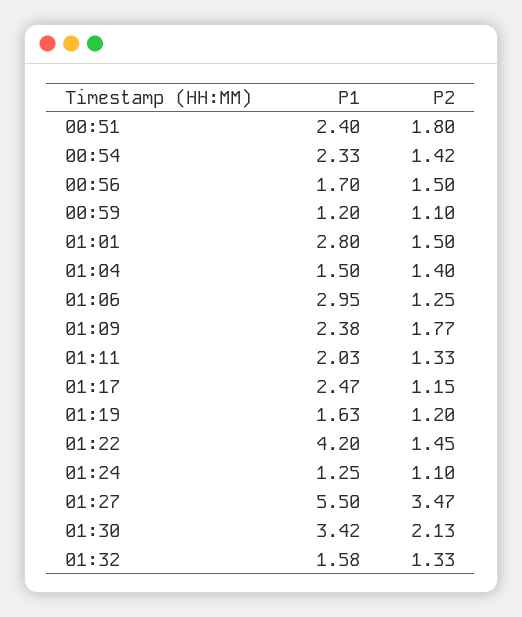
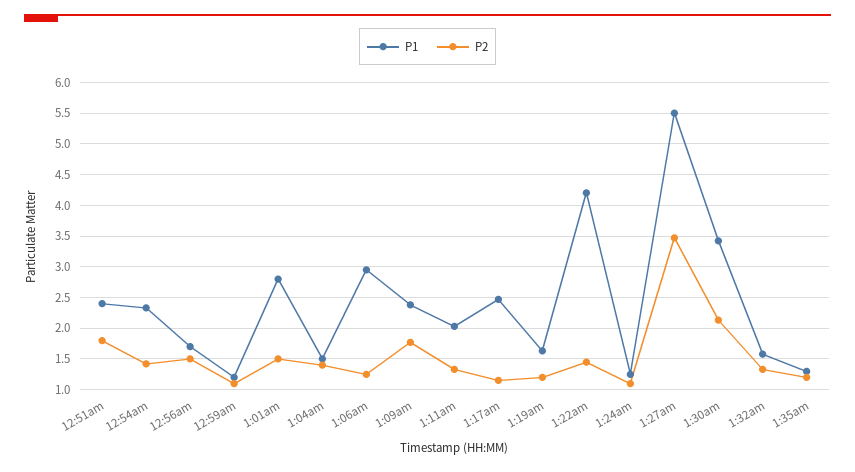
P1, 1:35am: none -> 1.3
P2, 1:35am: none -> 1.2

